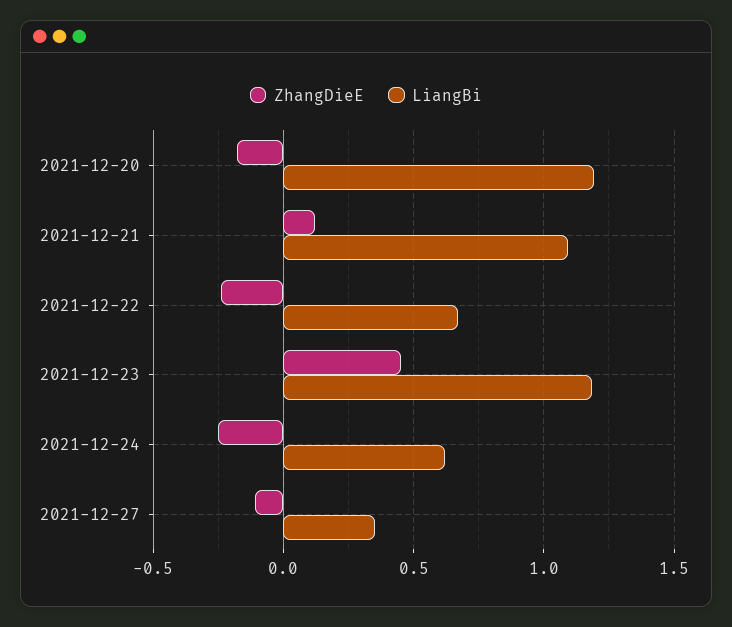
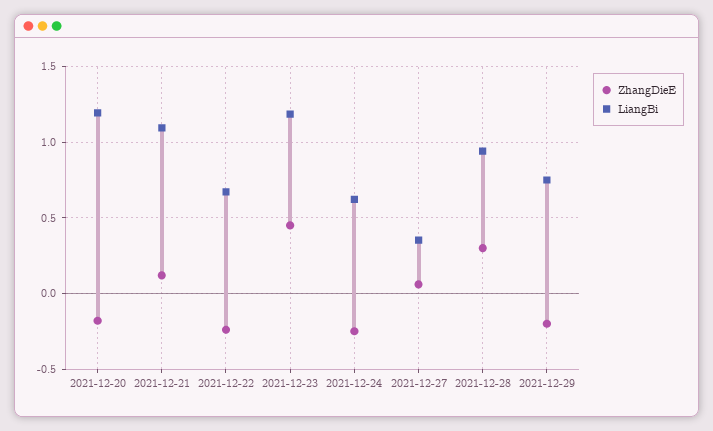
ZhangDieE, 2021-12-27: -0.1 -> 0.05
ZhangDieE, 2021-12-28: none -> 0.3
LiangBi, 2021-12-28: none -> 0.95
ZhangDieE, 2021-12-29: none -> -0.2
LiangBi, 2021-12-29: none -> 0.75

